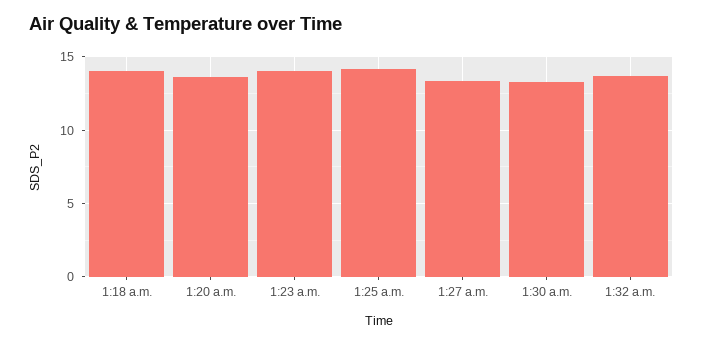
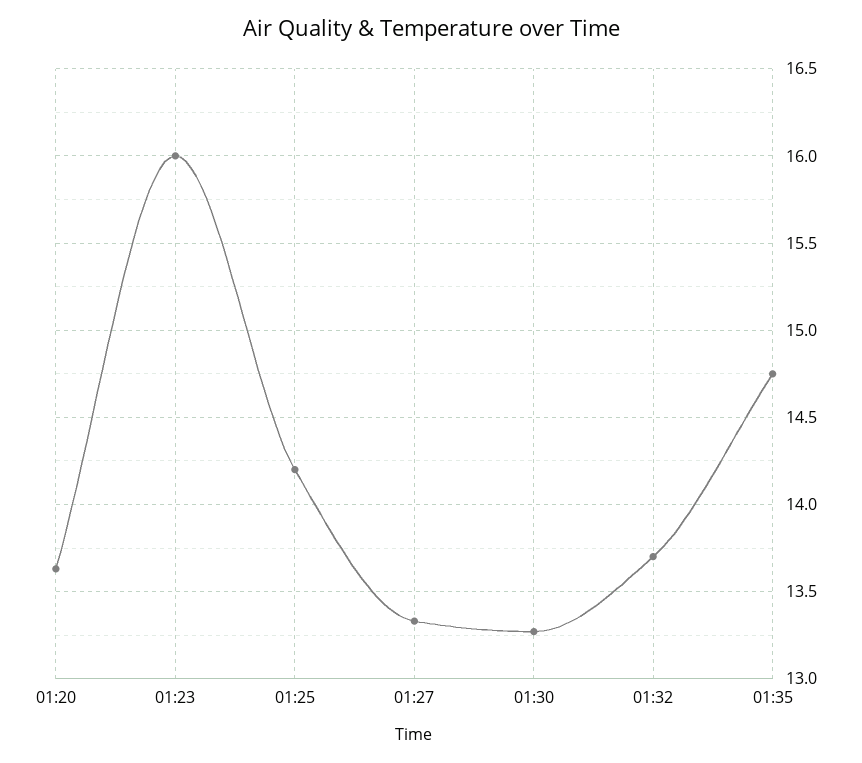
1:18 a.m.: 14 -> none
1:23 a.m.: 14 -> 16
01:35: none -> 14.75

